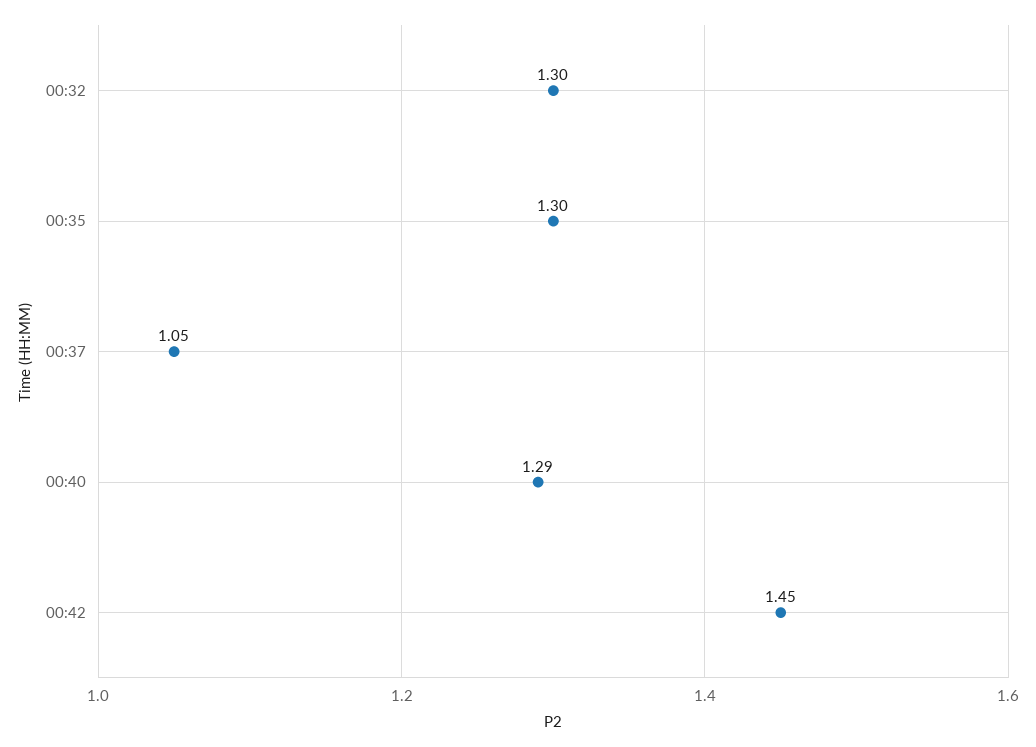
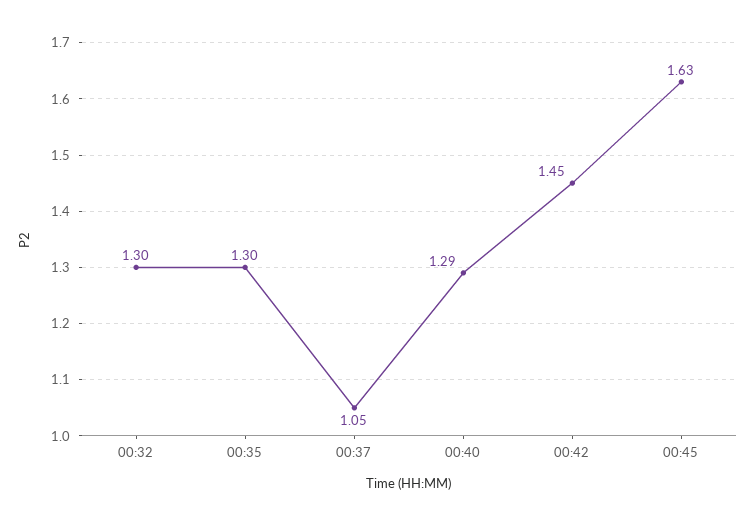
00:45: none -> 1.63

